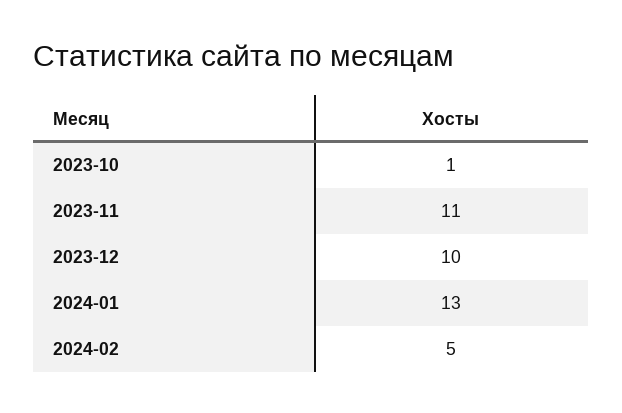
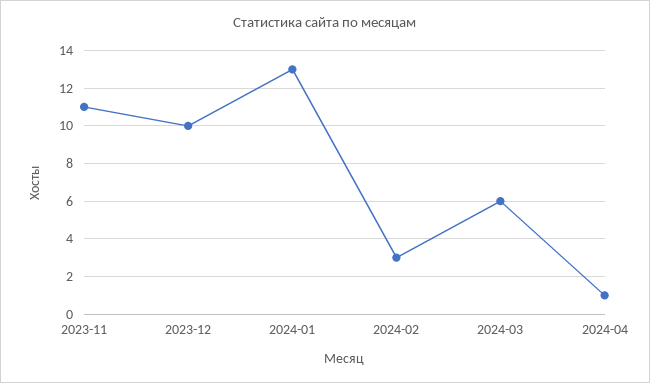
2023-10: 1 -> none
2024-02: 5 -> 3
2024-03: none -> 6
2024-04: none -> 1

